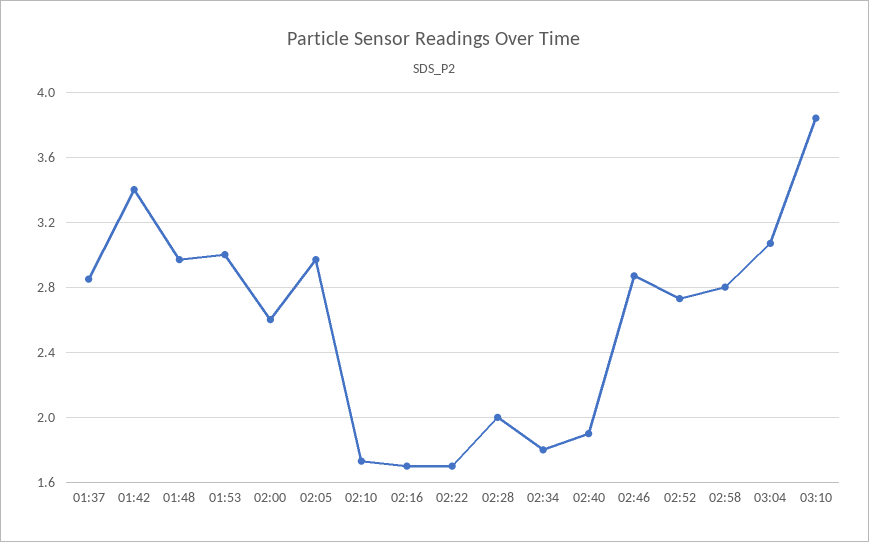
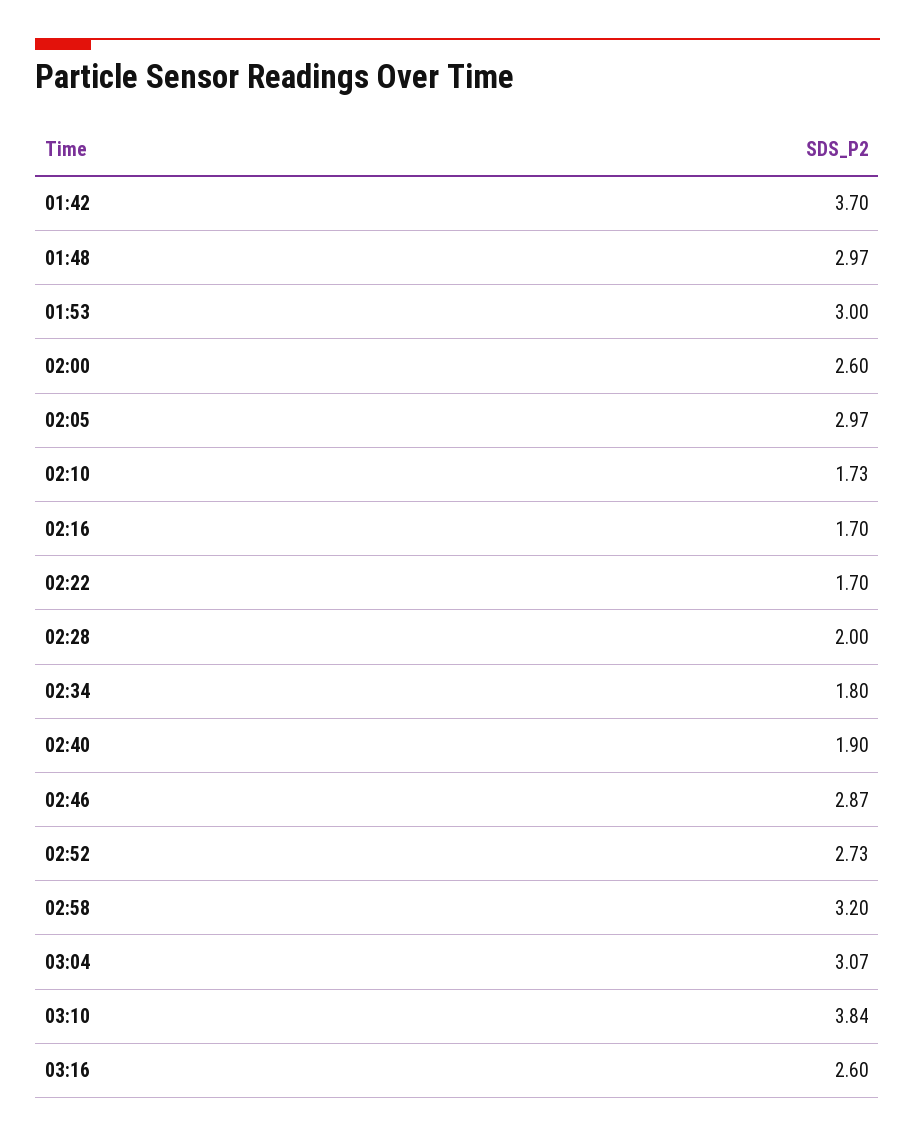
01:37: 2.85 -> none
01:42: 3.4 -> 3.7
02:58: 2.8 -> 3.2
03:16: none -> 2.6

